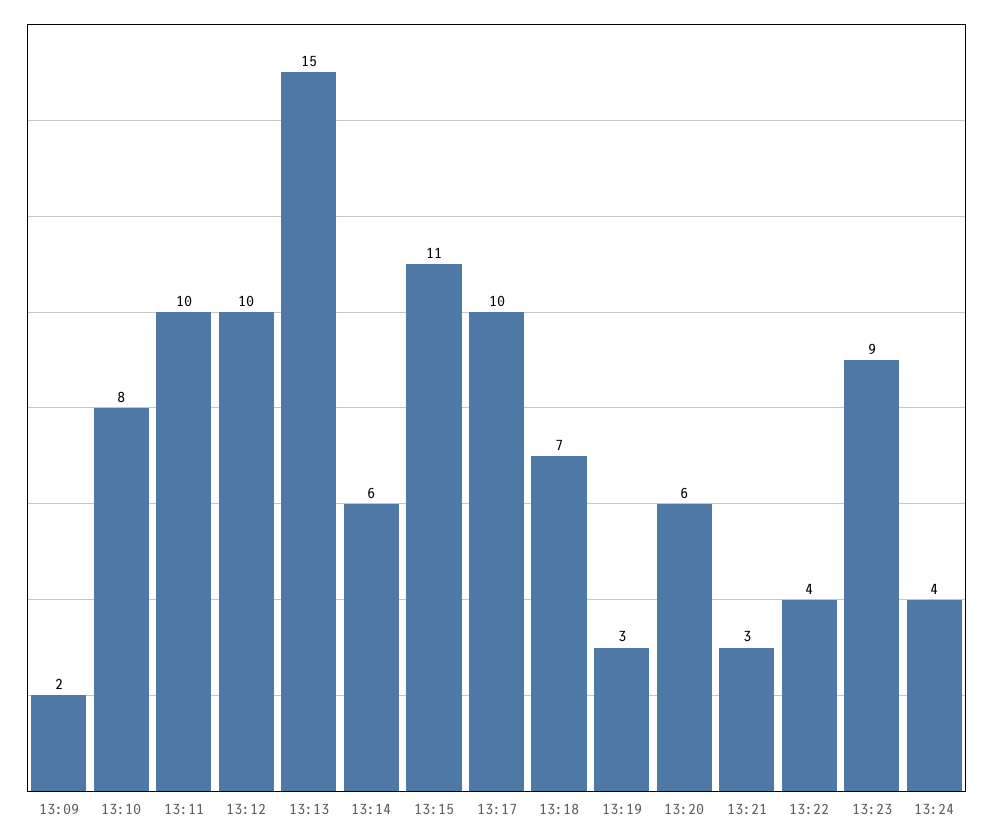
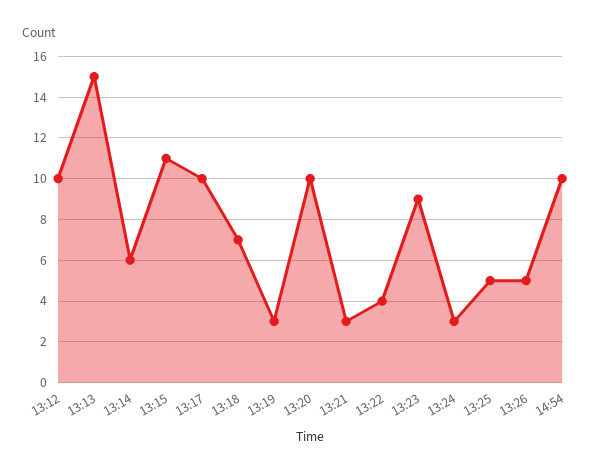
13:09: 2 -> none
13:10: 8 -> none
13:11: 10 -> none
13:20: 6 -> 10
13:24: 4 -> 3
13:25: none -> 5
13:26: none -> 5
14:54: none -> 10

